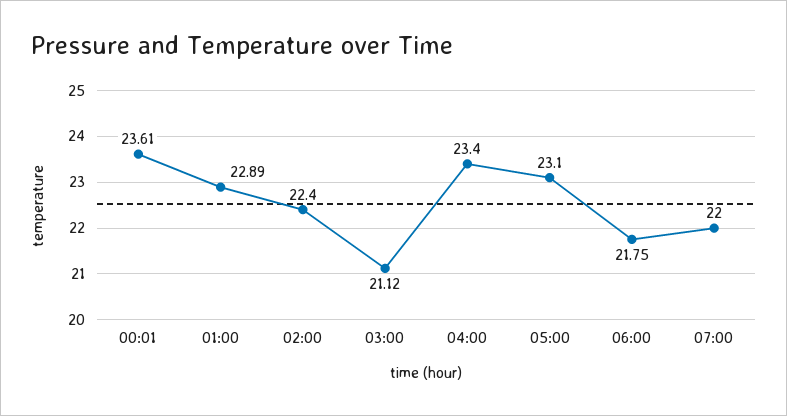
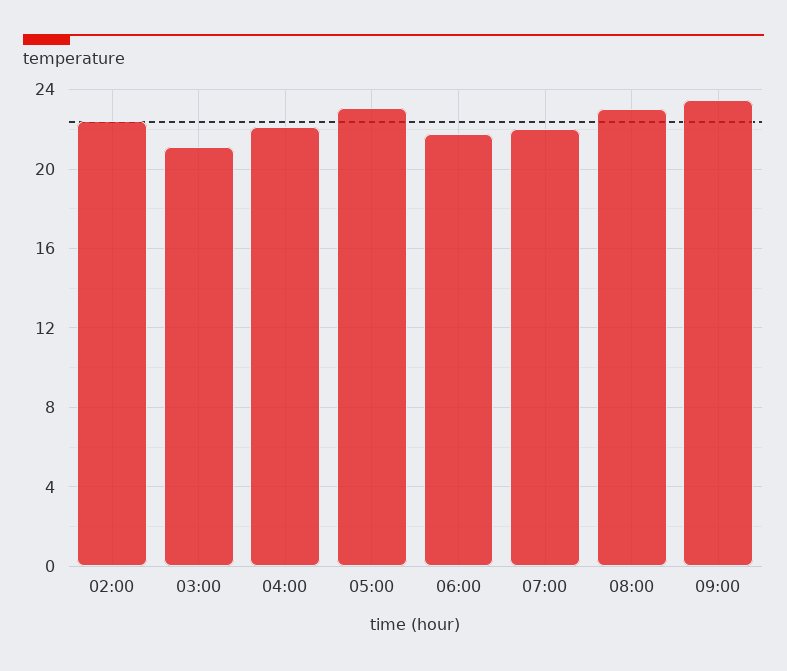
00:01: 23.61 -> none
01:00: 22.89 -> none
04:00: 23.4 -> 22
08:00: none -> 23
09:00: none -> 23.5

